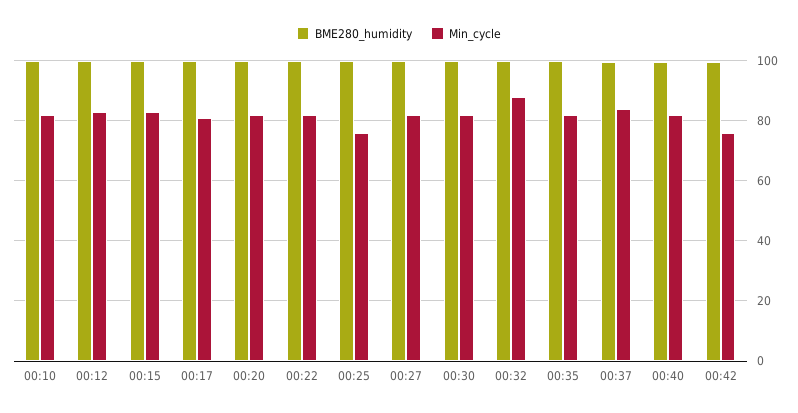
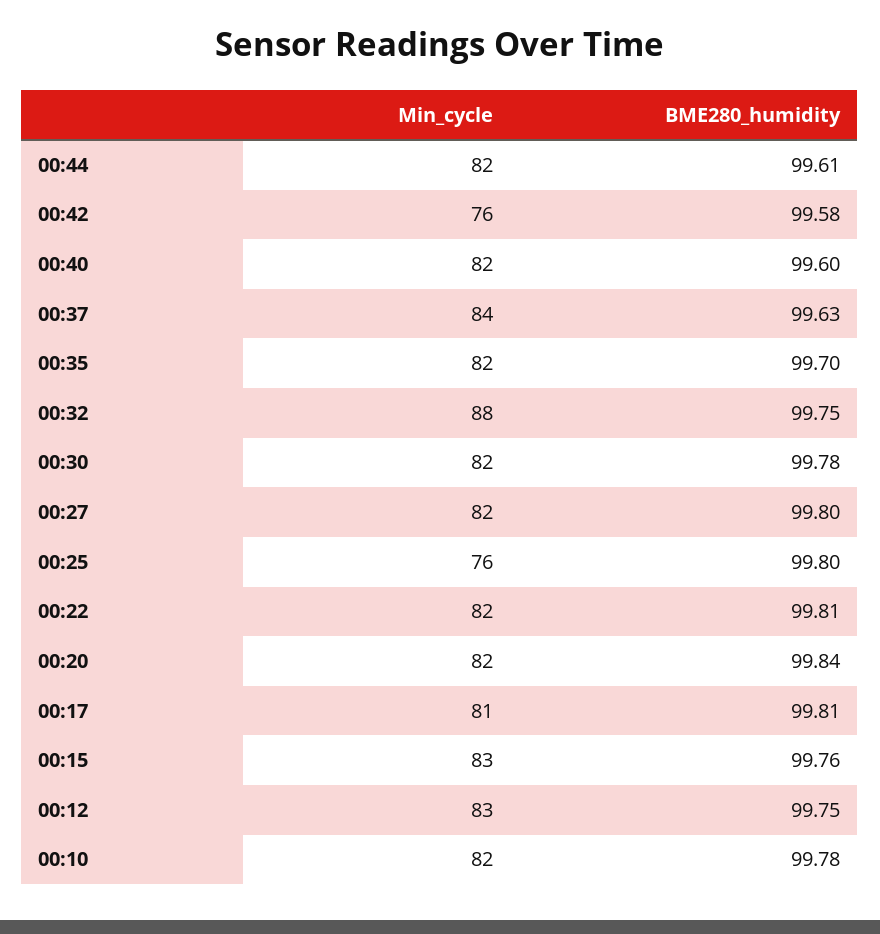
Min_cycle, 00:44: none -> 82
BME280_humidity, 00:44: none -> 99.61

